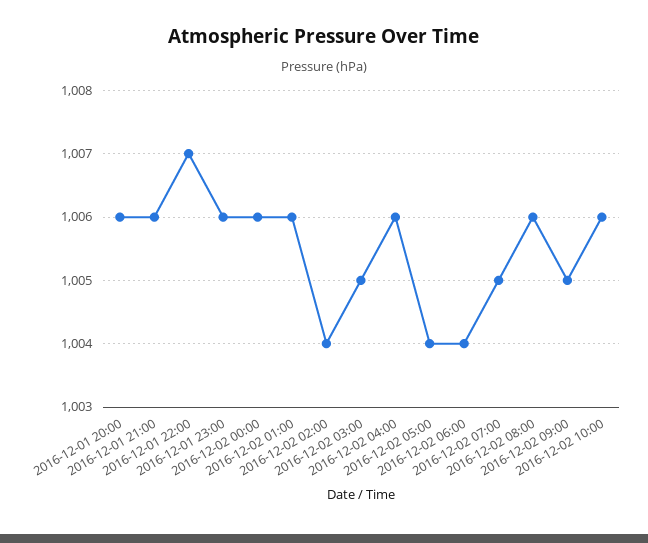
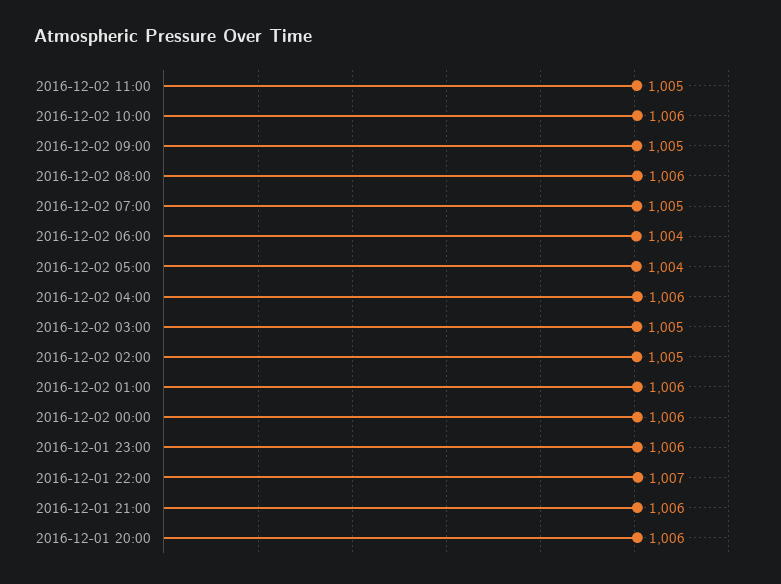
2016-12-02 02:00: 1004 -> 1005
2016-12-02 11:00: none -> 1005

